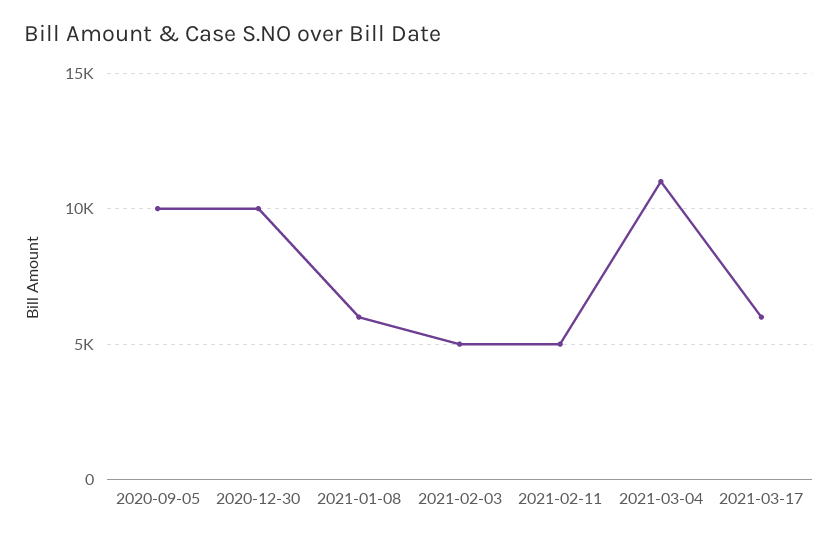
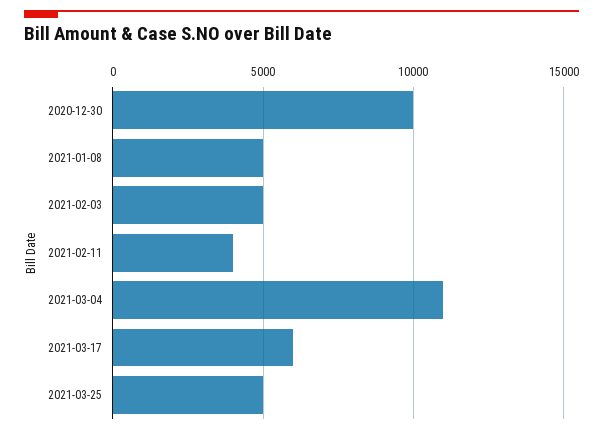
2020-09-05: 10000 -> none
2021-01-08: 6000 -> 5000
2021-02-11: 5000 -> 4000
2021-03-25: none -> 5000

